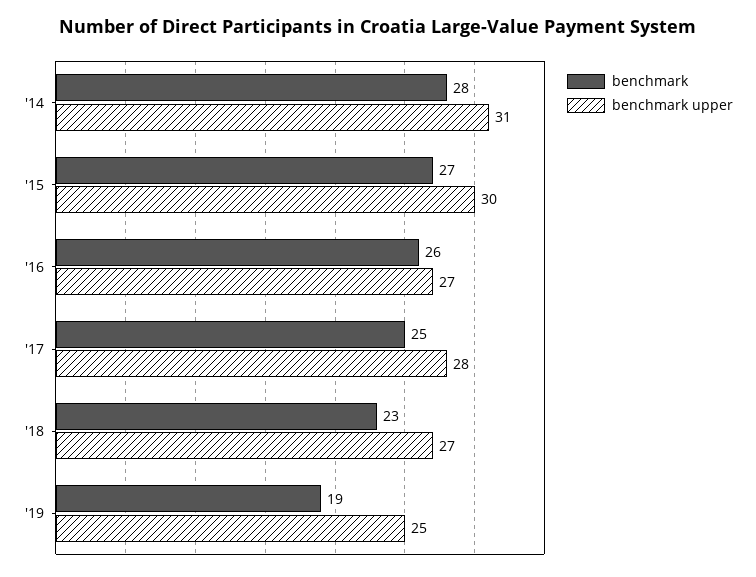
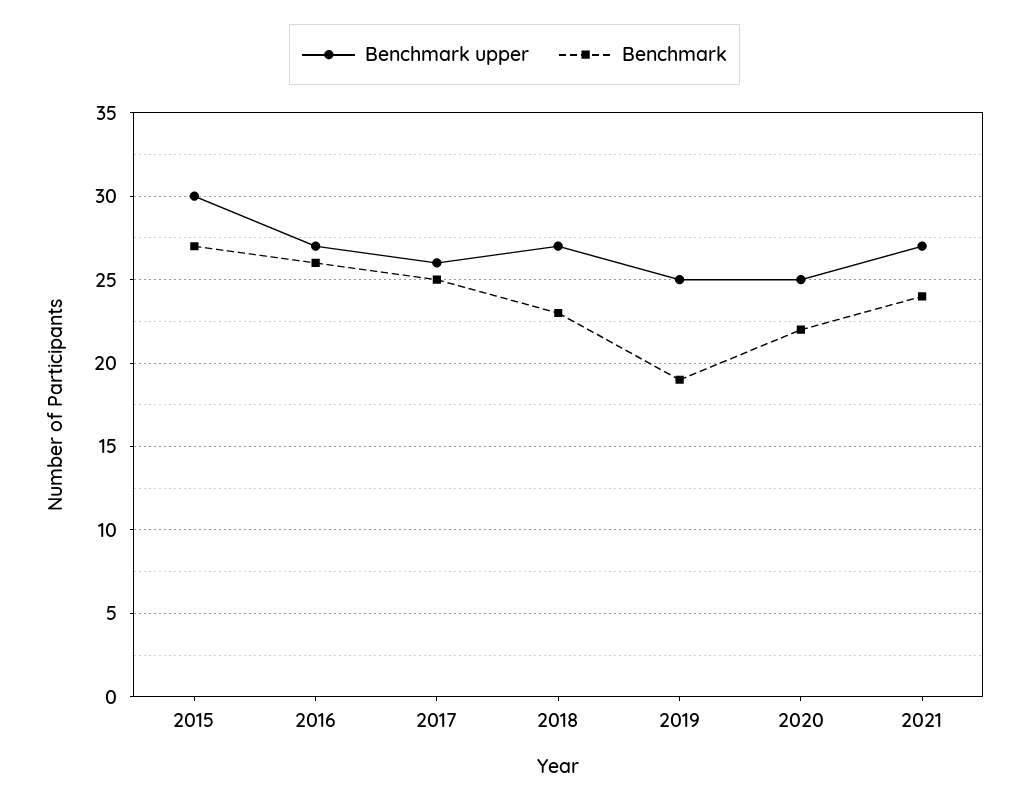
benchmark, '14: 28 -> none
benchmark upper, '14: 31 -> none
benchmark upper, '17: 28 -> 26
benchmark upper, 2020: none -> 25
benchmark, 2020: none -> 22
benchmark upper, 2021: none -> 27
benchmark, 2021: none -> 24

